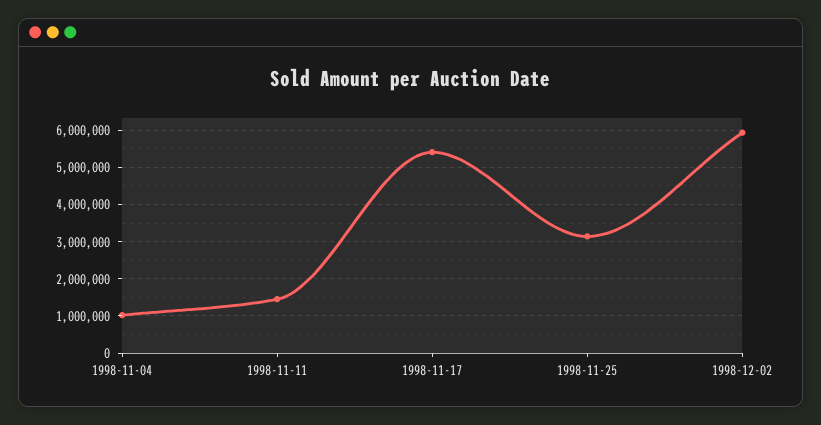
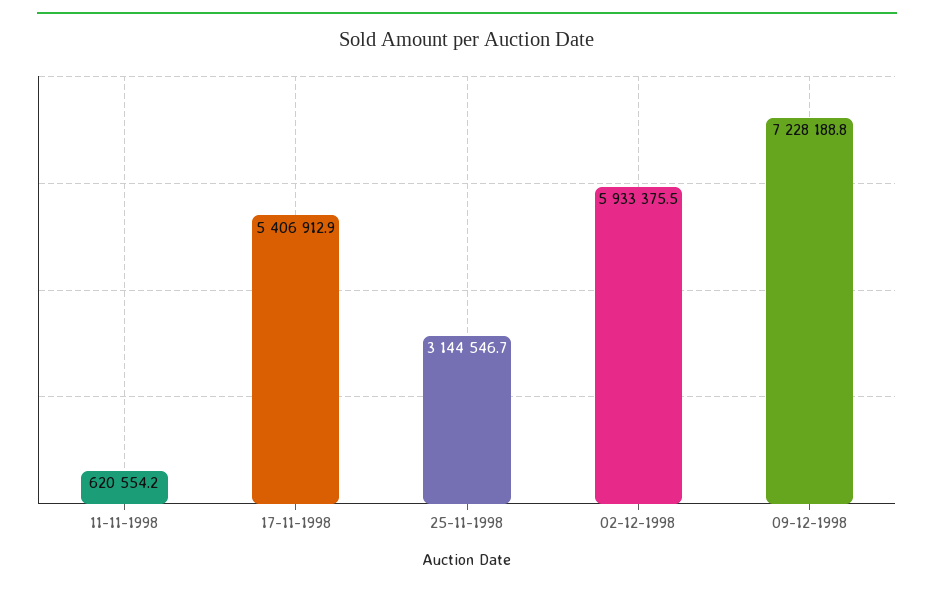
1998-11-04: 1000000 -> none
1998-11-11: 1400000 -> 620554.2
09-12-1998: none -> 7228188.8

